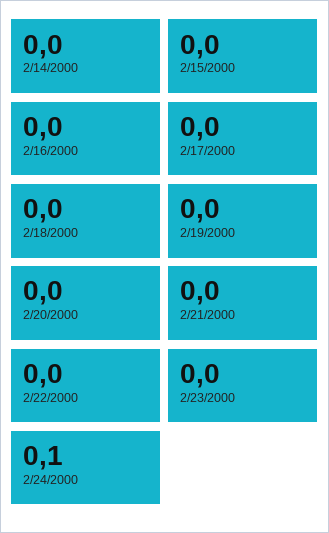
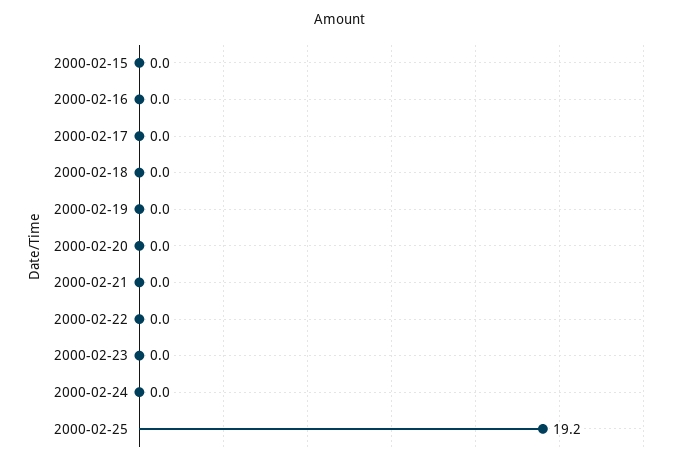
2/14/2000: 0 -> none
2/24/2000: 0.1 -> 0
2000-02-25: none -> 19.2

